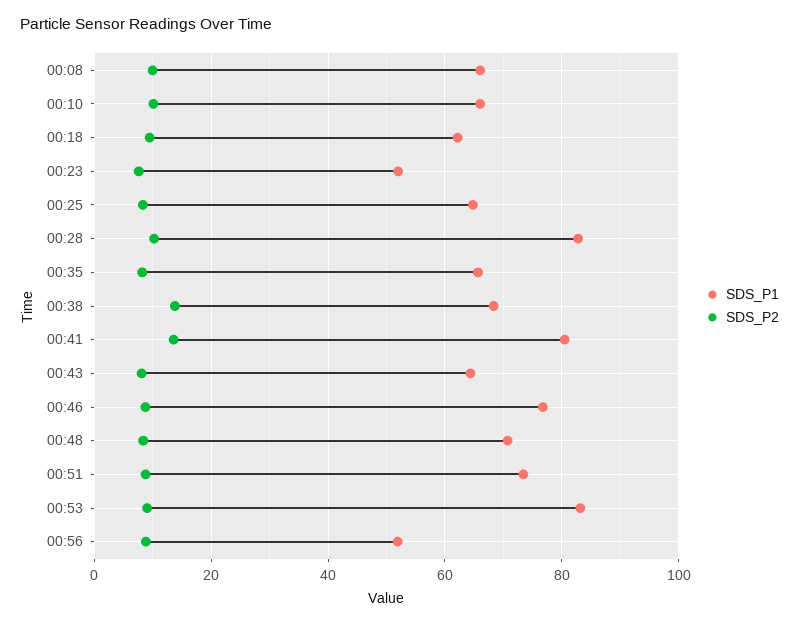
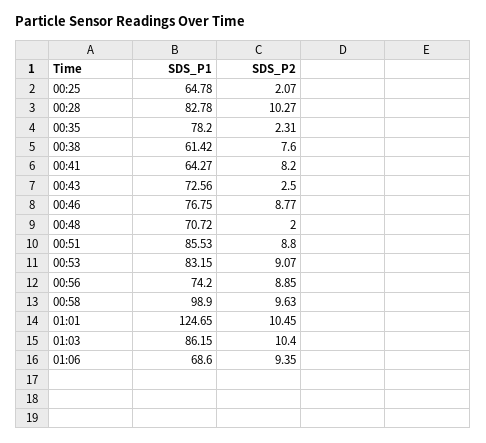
SDS_P1, 00:08: 66 -> none
SDS_P2, 00:08: 10 -> none
SDS_P1, 00:10: 66 -> none
SDS_P2, 00:10: 10 -> none
SDS_P1, 00:18: 62 -> none
SDS_P2, 00:18: 10 -> none
SDS_P1, 00:23: 52 -> none
SDS_P2, 00:23: 8 -> none
SDS_P2, 00:25: 8 -> 2.07
SDS_P1, 00:35: 66 -> 78.2
SDS_P2, 00:35: 8 -> 2.31
SDS_P1, 00:38: 68 -> 61.42
SDS_P2, 00:38: 14 -> 7.6
SDS_P1, 00:41: 80 -> 64.27
SDS_P2, 00:41: 14 -> 8.2
SDS_P1, 00:43: 64 -> 72.56
SDS_P2, 00:43: 8 -> 2.5
SDS_P2, 00:48: 8 -> 2
SDS_P1, 00:51: 74 -> 85.53
SDS_P1, 00:56: 52 -> 74.2
SDS_P1, 00:58: none -> 98.9
SDS_P2, 00:58: none -> 9.63
SDS_P1, 01:01: none -> 124.65
SDS_P2, 01:01: none -> 10.45
SDS_P1, 01:03: none -> 86.15
SDS_P2, 01:03: none -> 10.4
SDS_P1, 01:06: none -> 68.6
SDS_P2, 01:06: none -> 9.35

